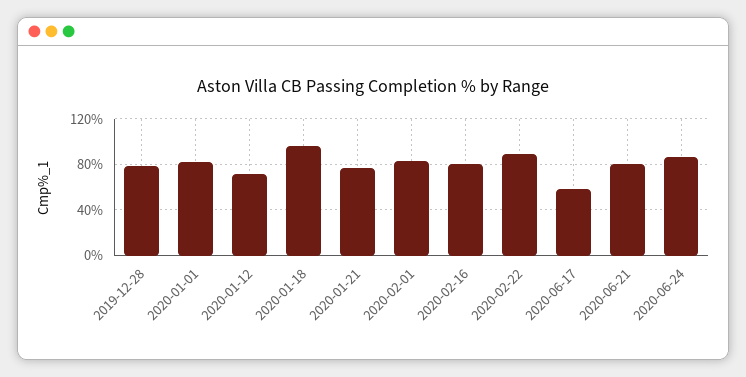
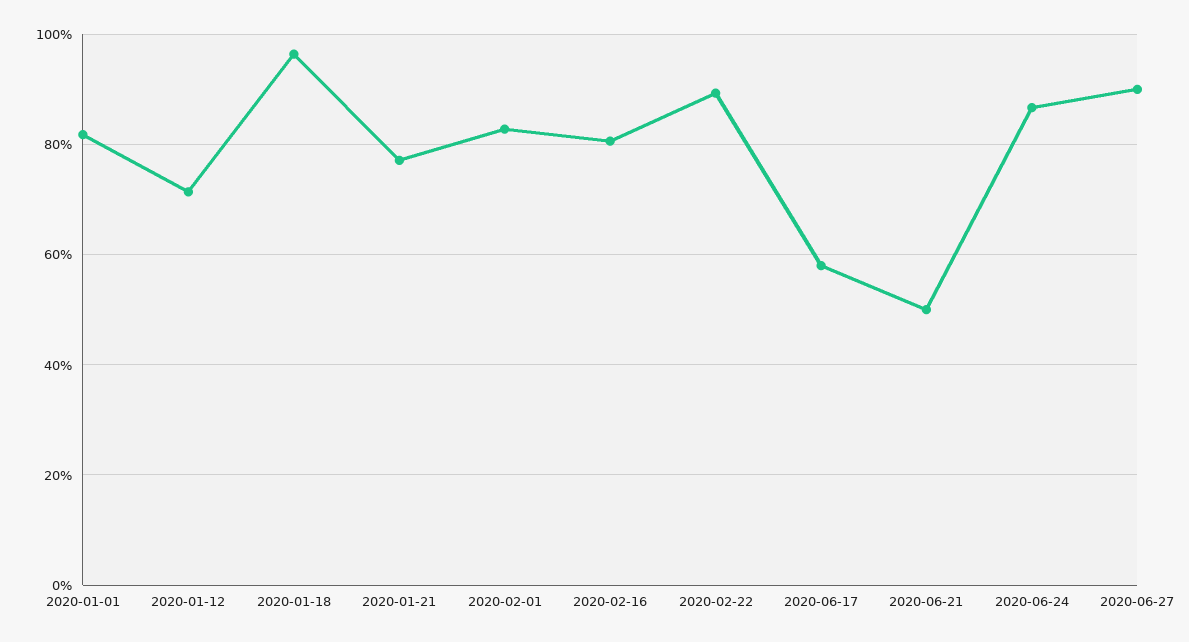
2019-12-28: 80 -> none
2020-06-21: 80 -> 50
2020-06-27: none -> 90

